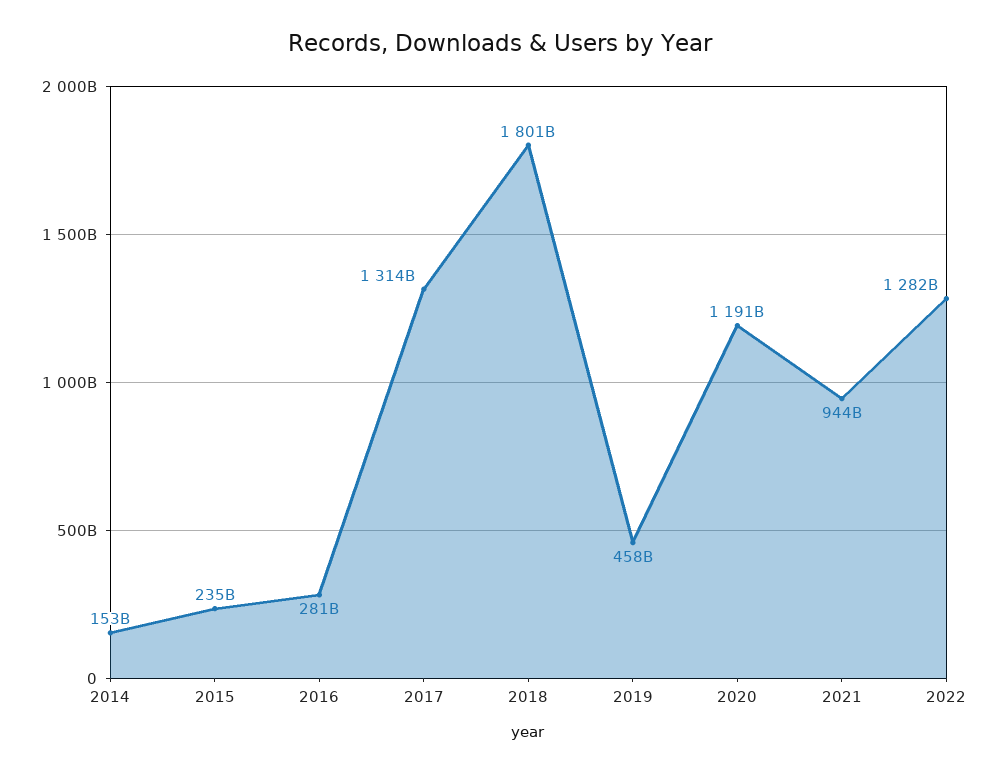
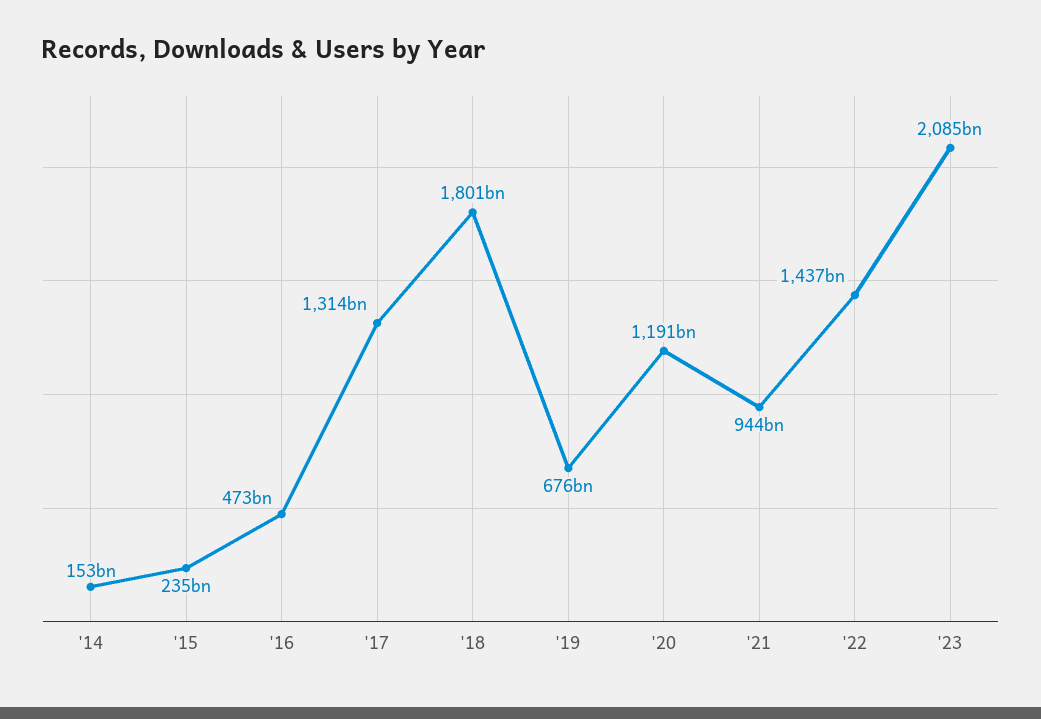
2016: 281000000000 -> 473000000000
2019: 458000000000 -> 676000000000
2022: 1282000000000 -> 1437000000000
'23: none -> 2085000000000

